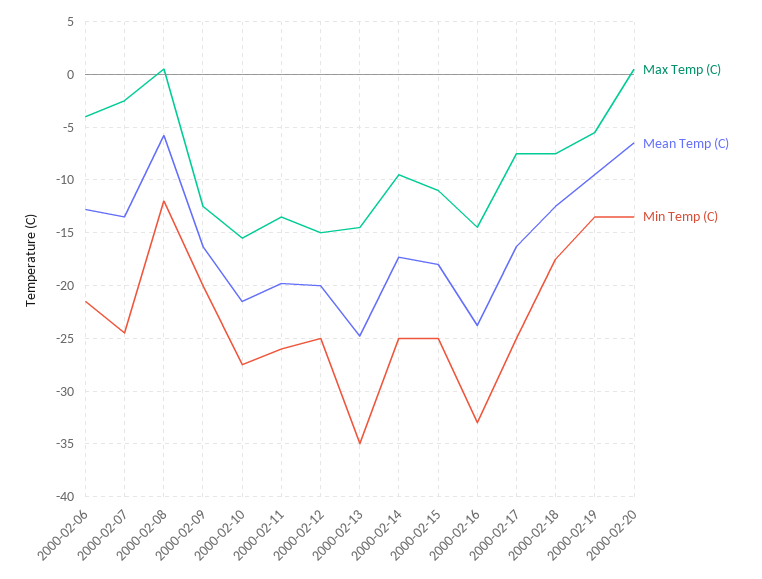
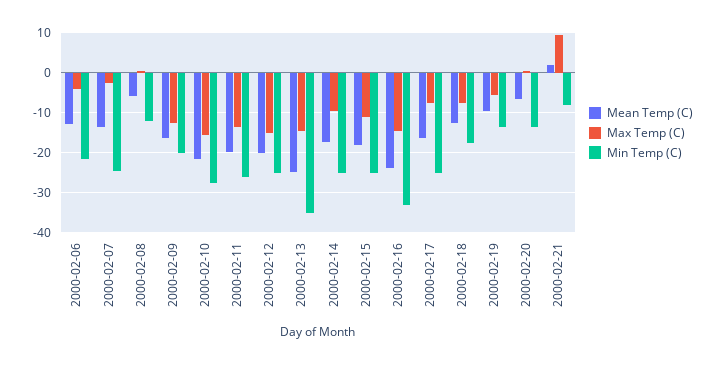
Mean Temp (C), 2000-02-21: none -> 2
Max Temp (C), 2000-02-21: none -> 10
Min Temp (C), 2000-02-21: none -> -8

